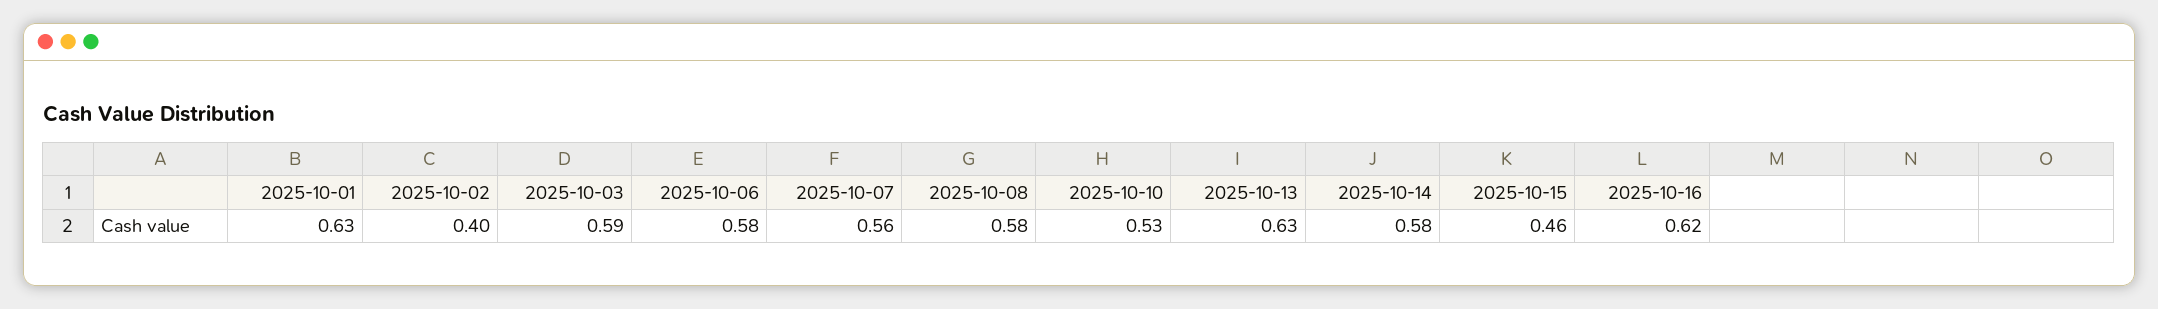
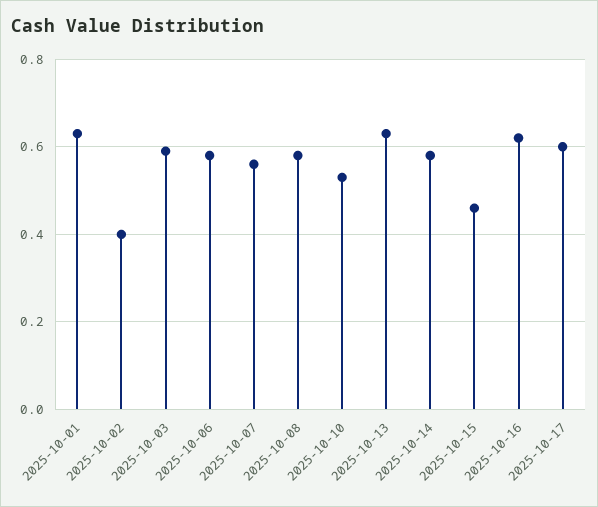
2025-10-17: none -> 0.6

